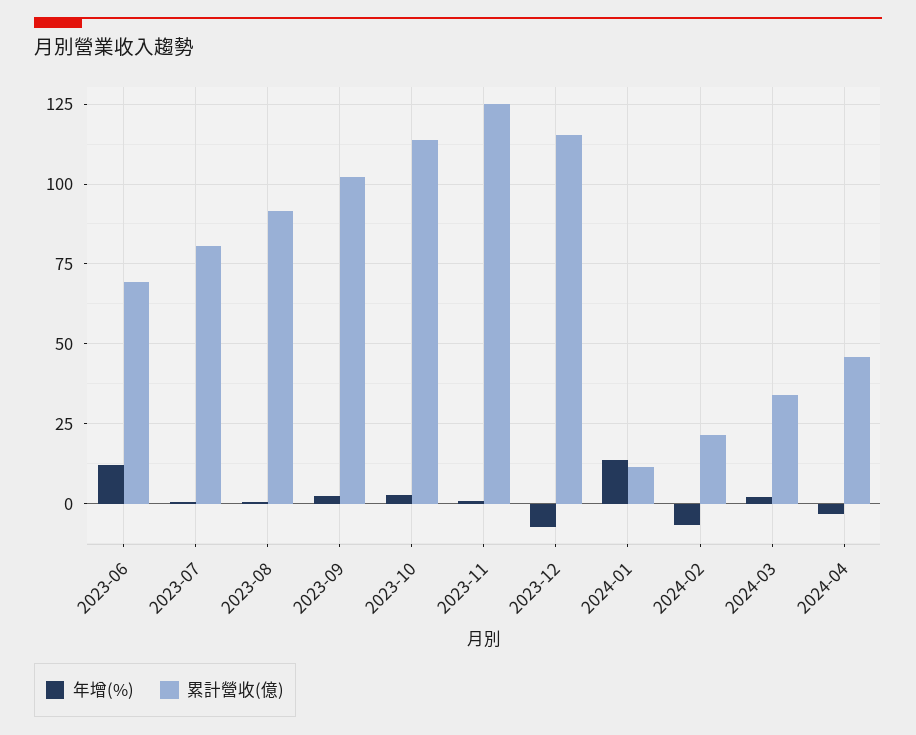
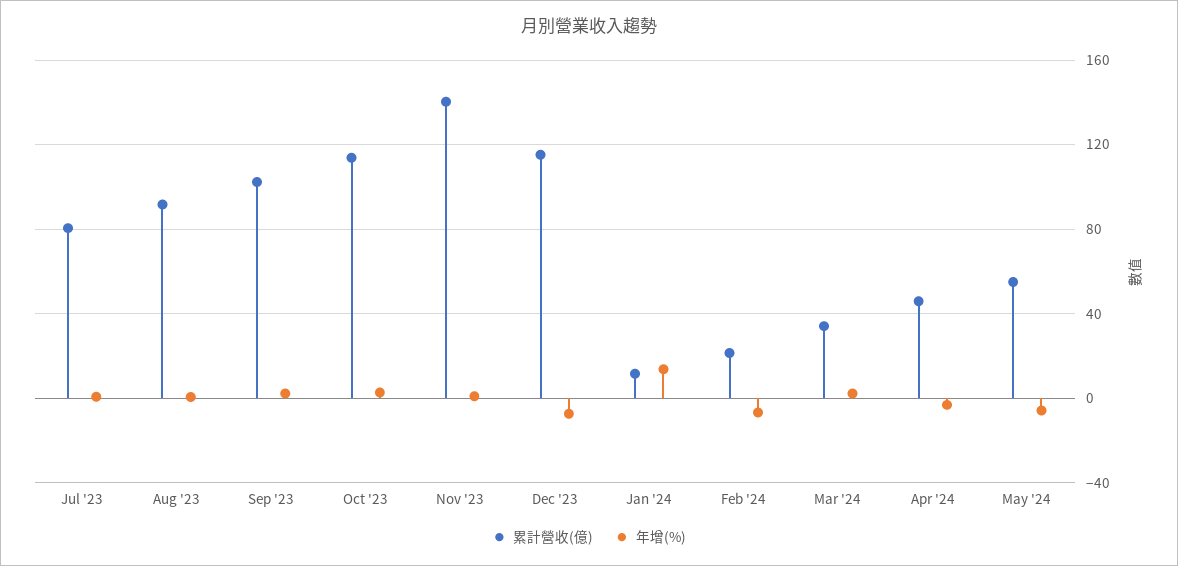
年增(%), 2023-06: 12.5 -> none
累計營收(億), 2023-06: 70 -> none
累計營收(億), 2023-11: 125 -> 140
累計營收(億), May '24: none -> 55
年增(%), May '24: none -> -5

